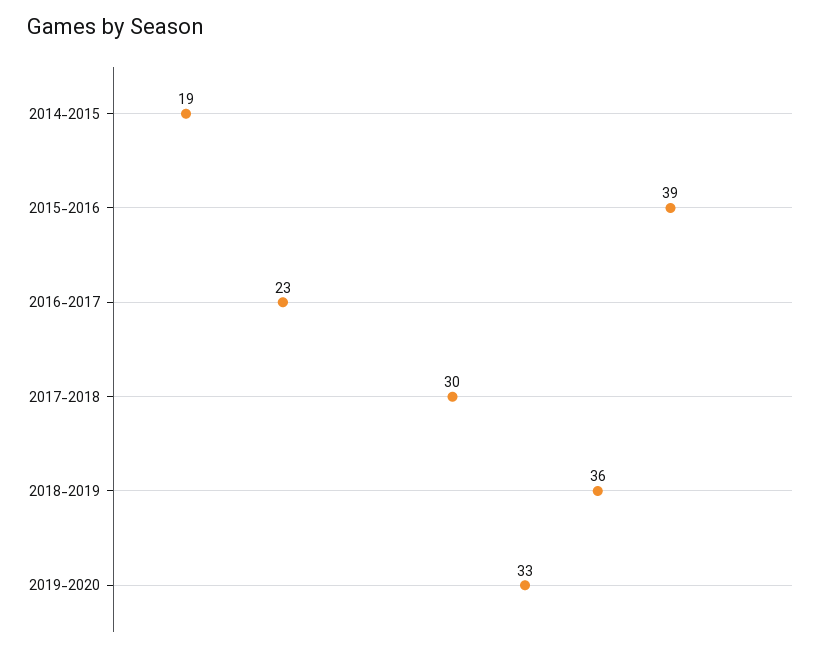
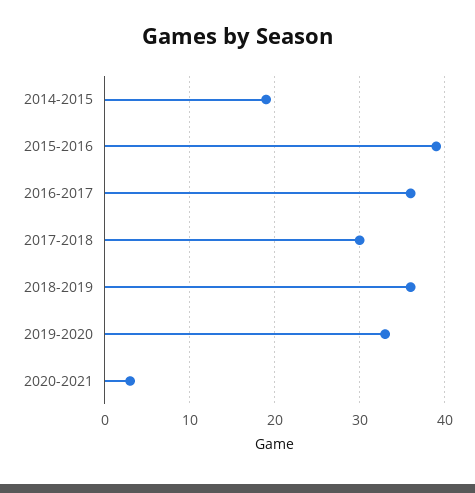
2016-2017: 23 -> 36
2020-2021: none -> 3

